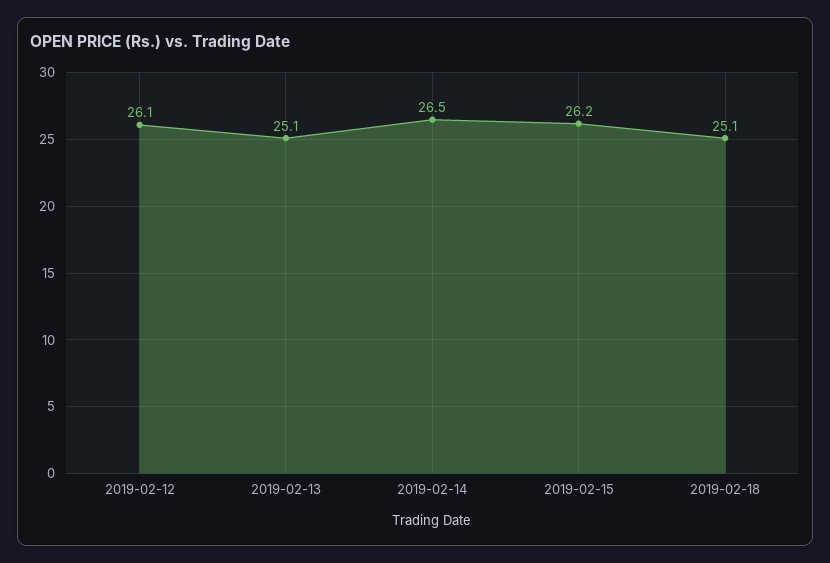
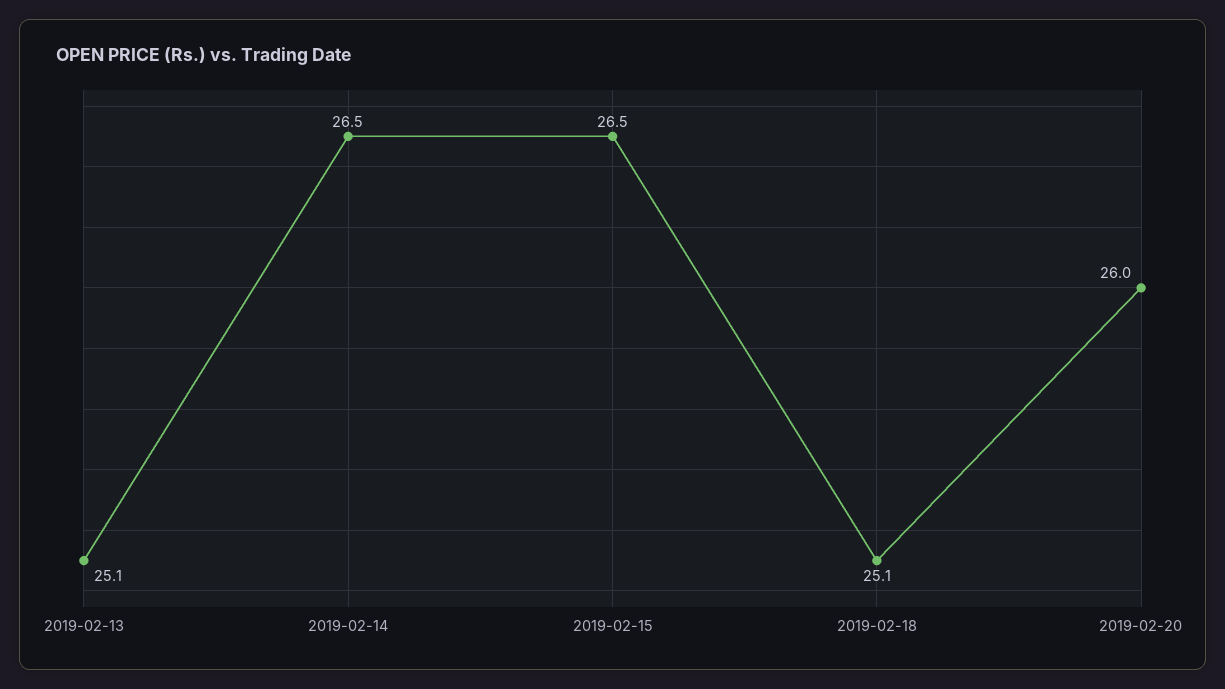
2019-02-12: 26.1 -> none
2019-02-15: 26.2 -> 26.5
2019-02-20: none -> 26

